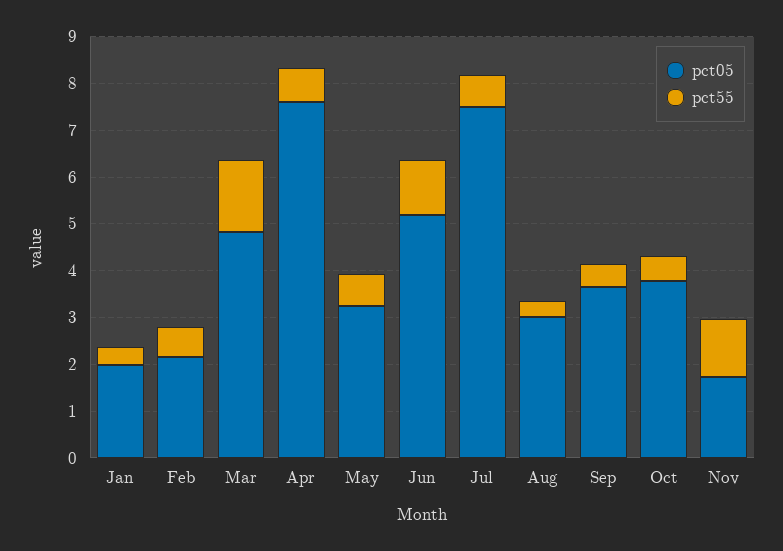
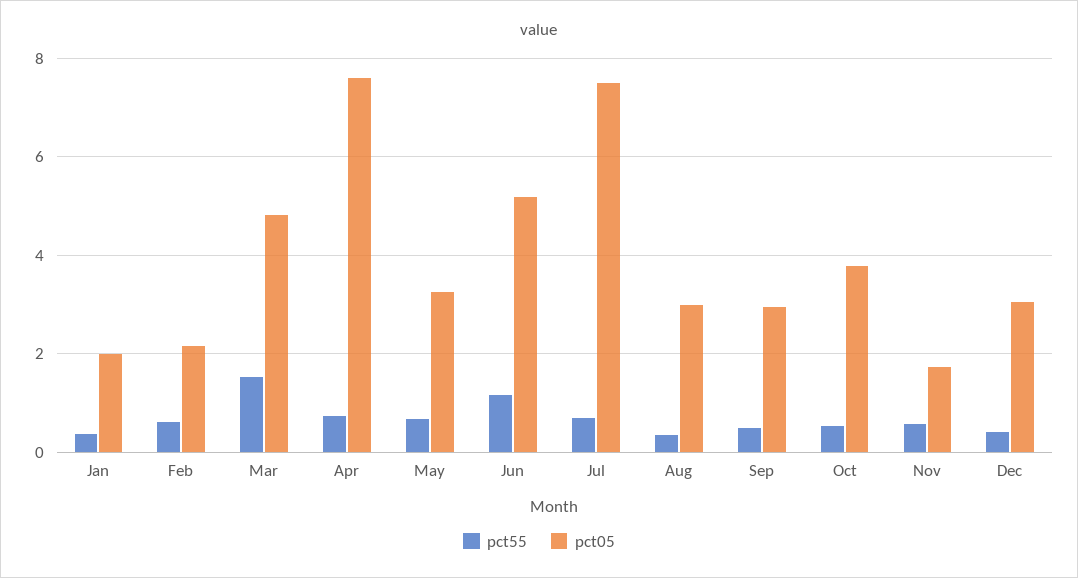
pct05, Sep: 3.6 -> 3
pct55, Nov: 1.2 -> 0.6
pct55, Dec: none -> 0.4
pct05, Dec: none -> 3

